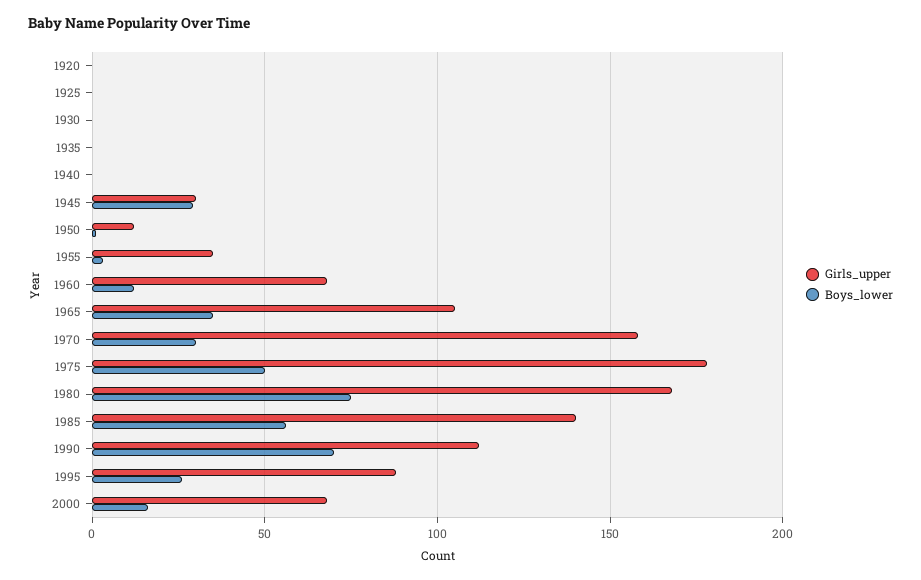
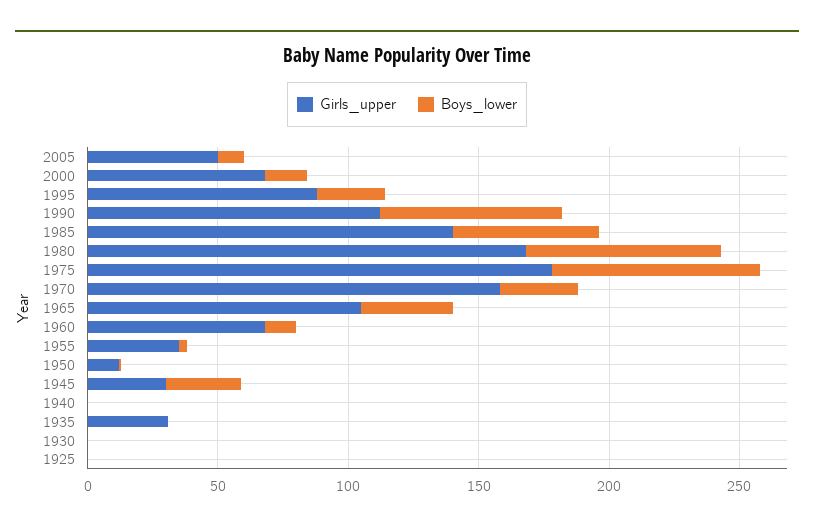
Girls_upper, 1920: 0 -> none
Boys_lower, 1920: 0 -> none
Girls_upper, 1935: 0 -> 30
Boys_lower, 1975: 50 -> 80
Girls_upper, 2005: none -> 50
Boys_lower, 2005: none -> 10

